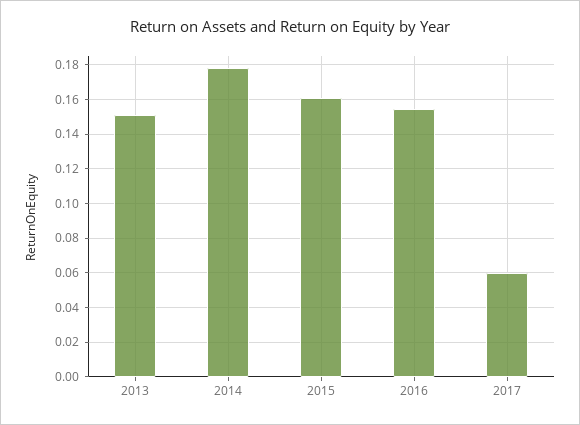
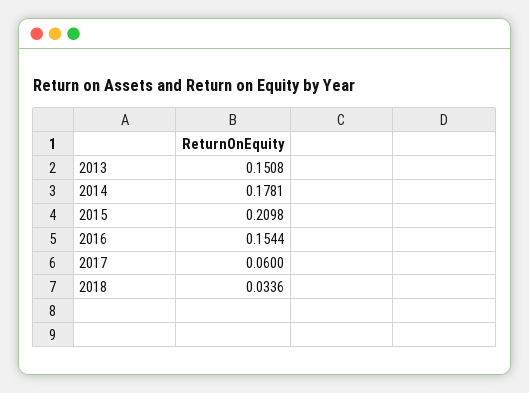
2015: 0.16 -> 0.2098
2018: none -> 0.0336

